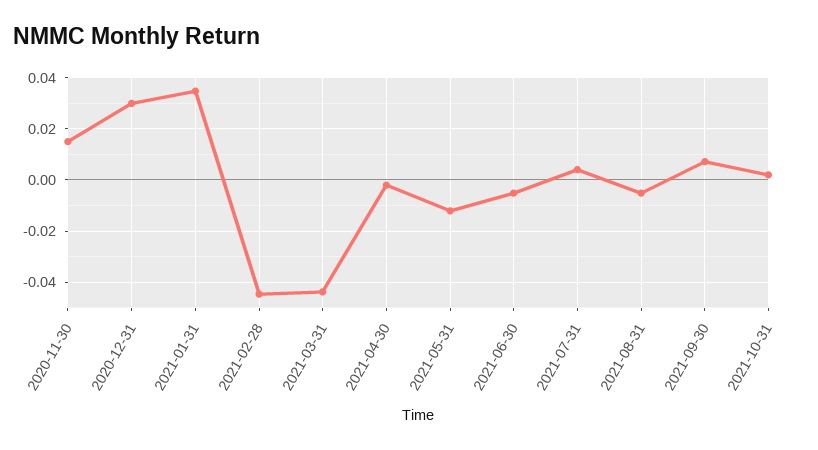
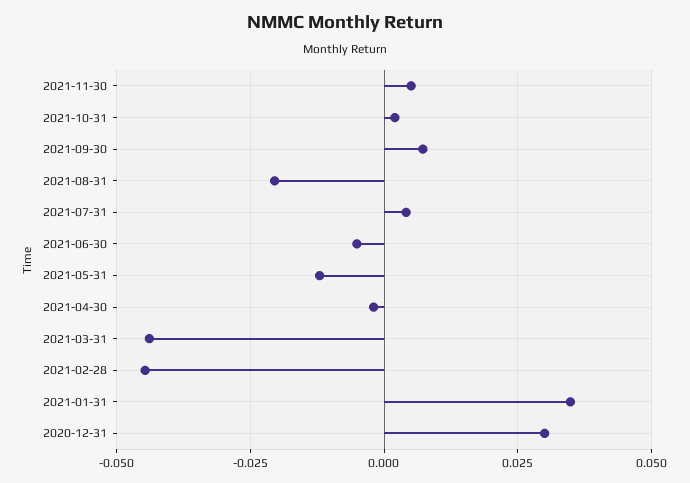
2020-11-30: 0.015 -> none
2021-08-31: -0.005 -> -0.02
2021-11-30: none -> 0.005

